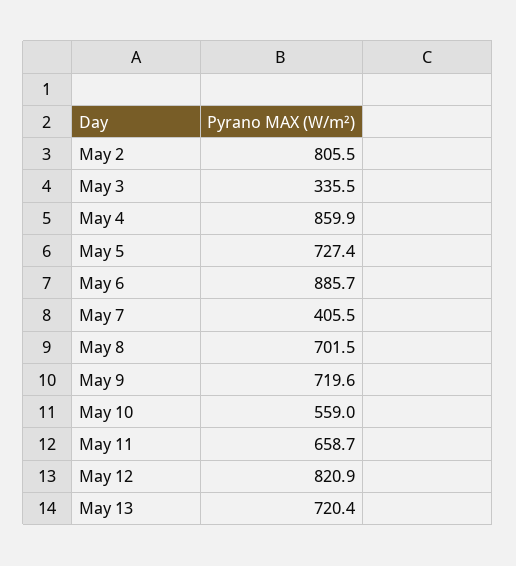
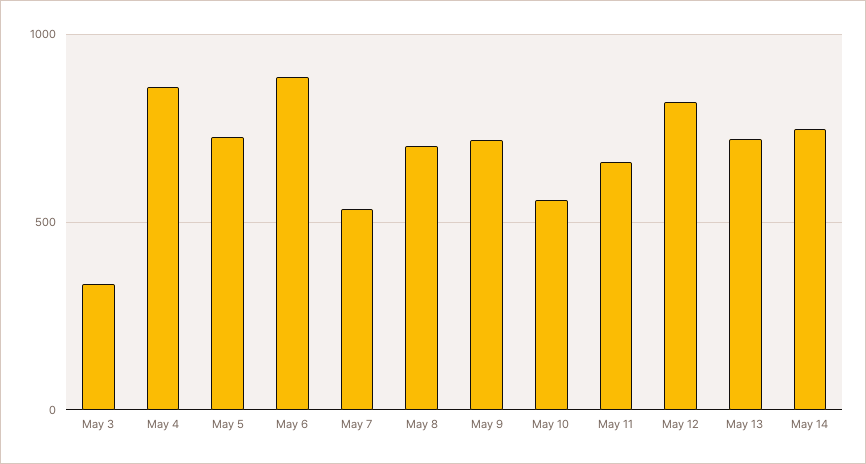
May 2: 805.5 -> none
May 7: 405.5 -> 550
May 14: none -> 750

